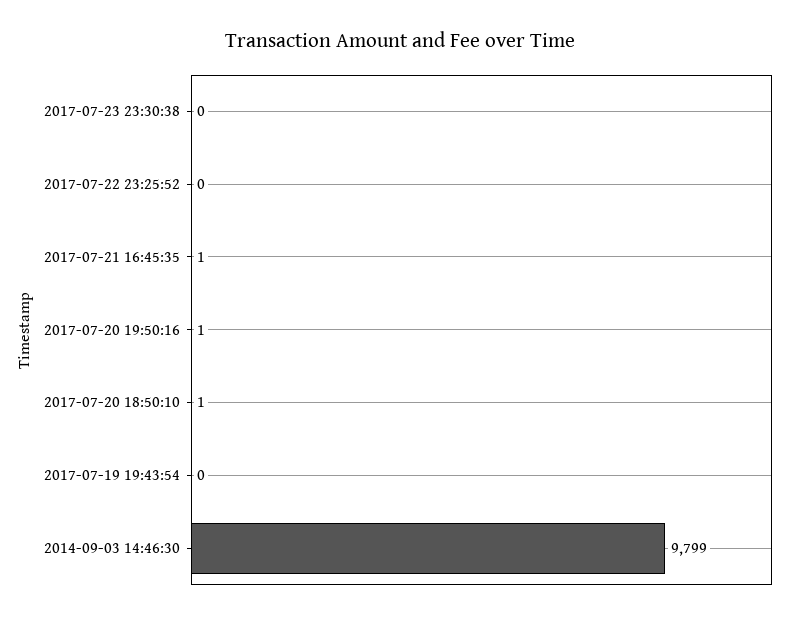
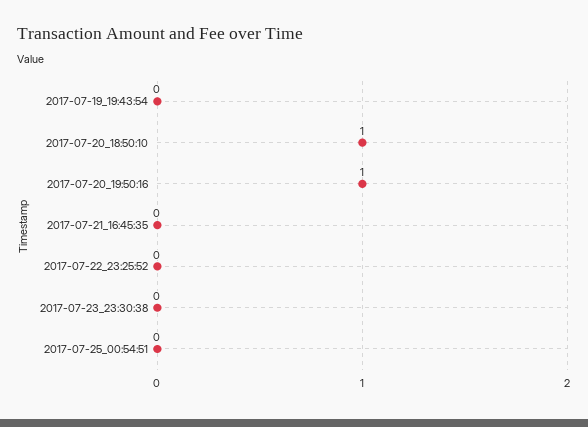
2017-07-21 16:45:35: 1 -> 0
2014-09-03 14:46:30: 9799 -> none
2017-07-25_00:54:51: none -> 0

